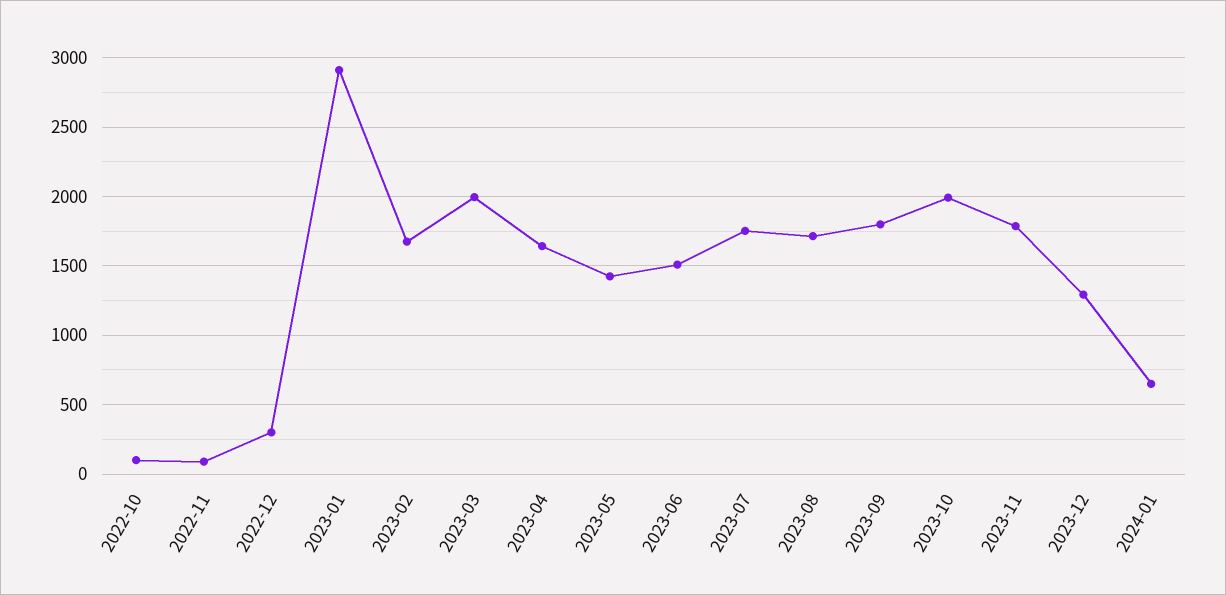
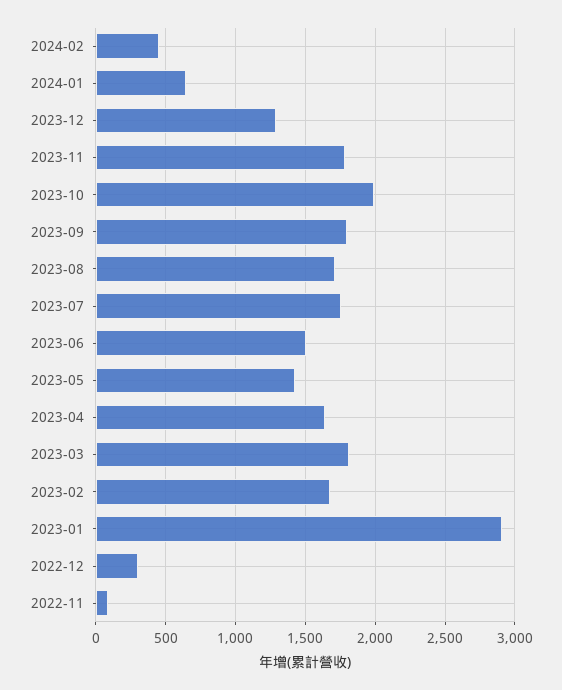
2022-10: 100 -> none
2023-03: 2000 -> 1800
2024-02: none -> 450

